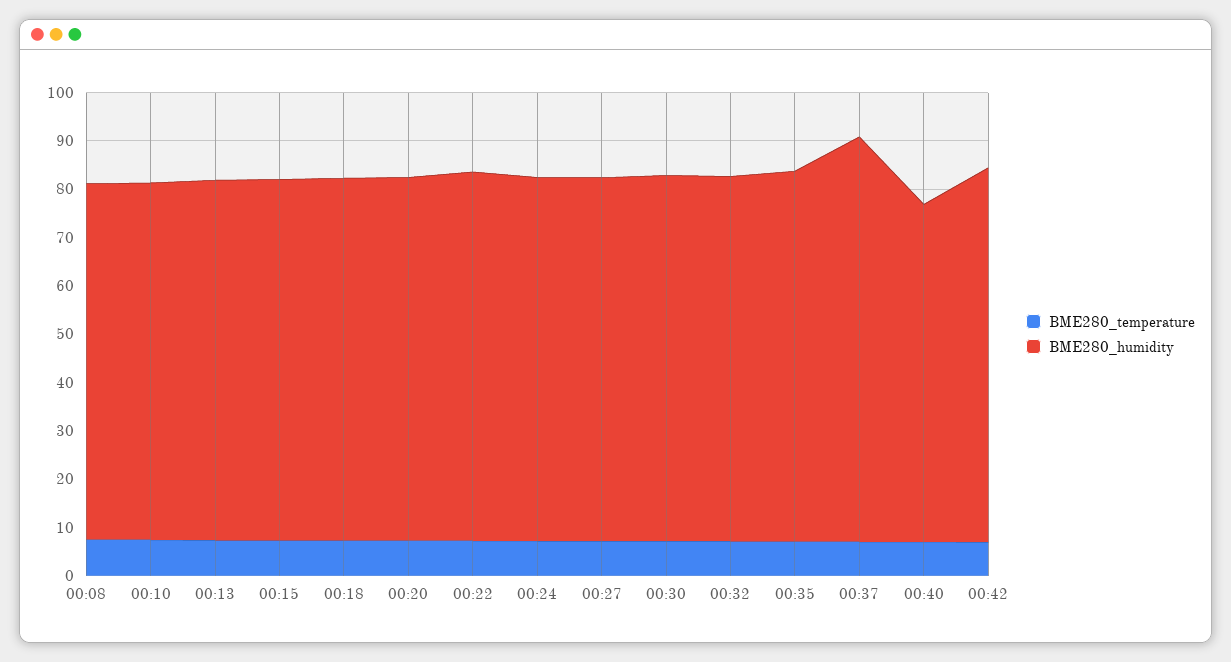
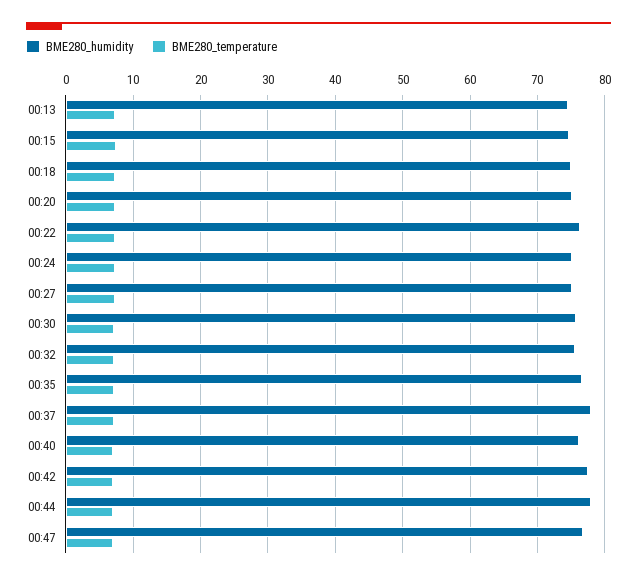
BME280_temperature, 00:08: 8 -> none
BME280_humidity, 00:08: 74 -> none
BME280_temperature, 00:10: 8 -> none
BME280_humidity, 00:10: 74 -> none
BME280_humidity, 00:37: 84 -> 78
BME280_humidity, 00:40: 70 -> 76
BME280_humidity, 00:44: none -> 78
BME280_temperature, 00:44: none -> 7
BME280_humidity, 00:47: none -> 77
BME280_temperature, 00:47: none -> 7

